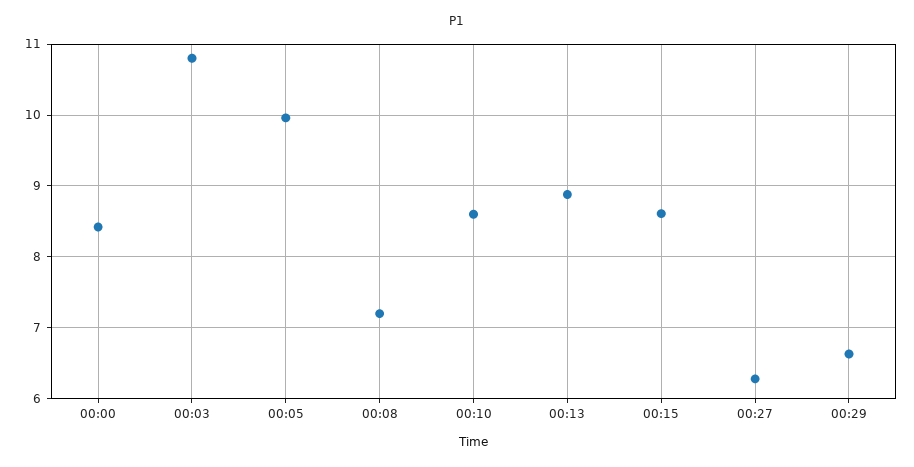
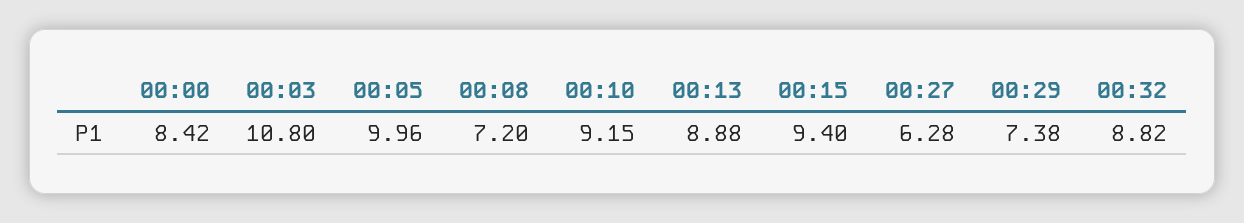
00:10: 8.6 -> 9.15
00:15: 8.6 -> 9.4
00:29: 6.6 -> 7.38
00:32: none -> 8.82

